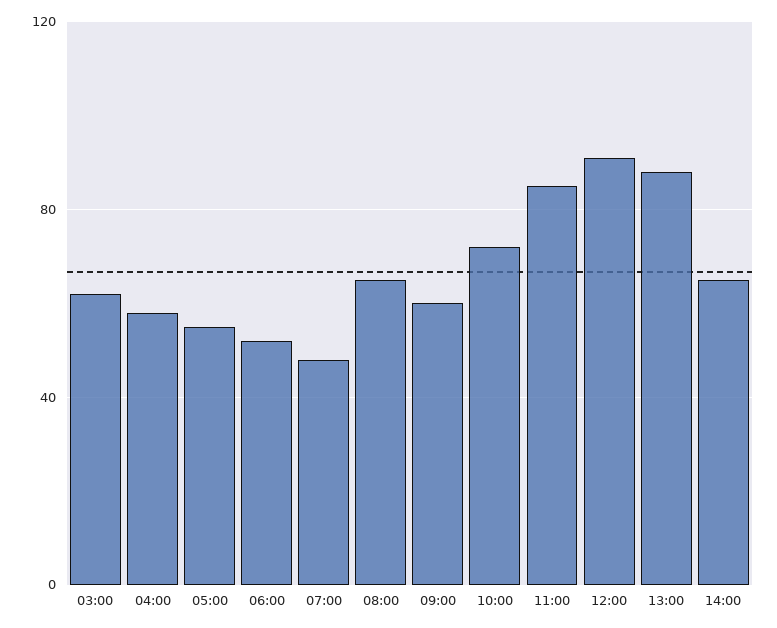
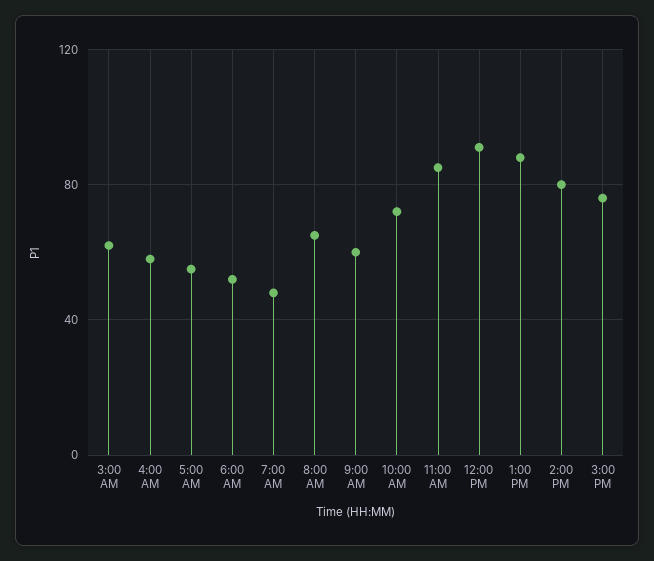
14:00: 65 -> 80
3:00 PM: none -> 75

